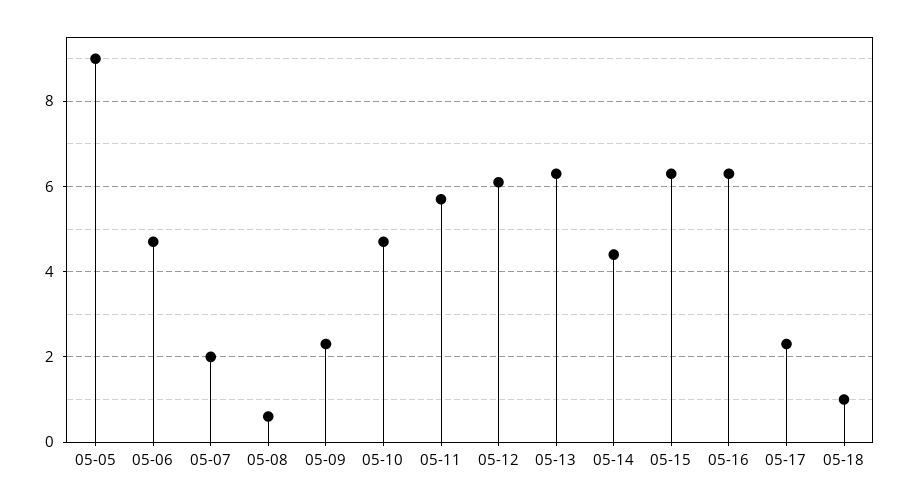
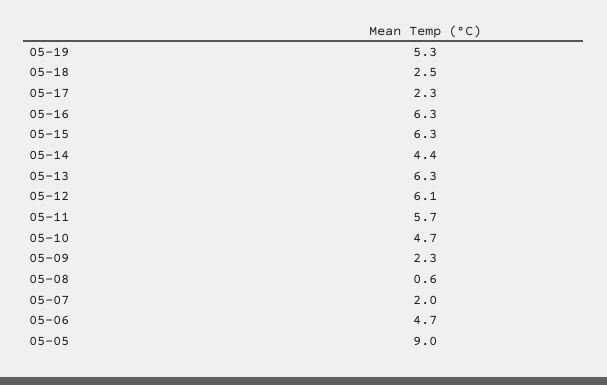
05-18: 1 -> 2.5
05-19: none -> 5.3

